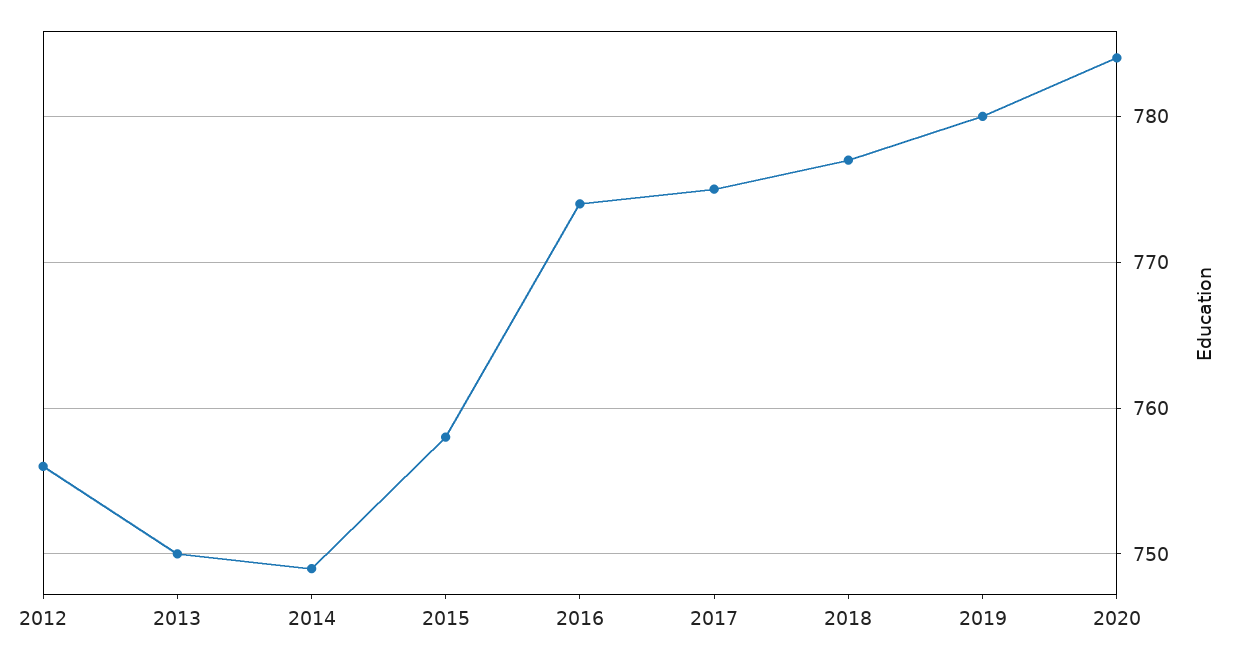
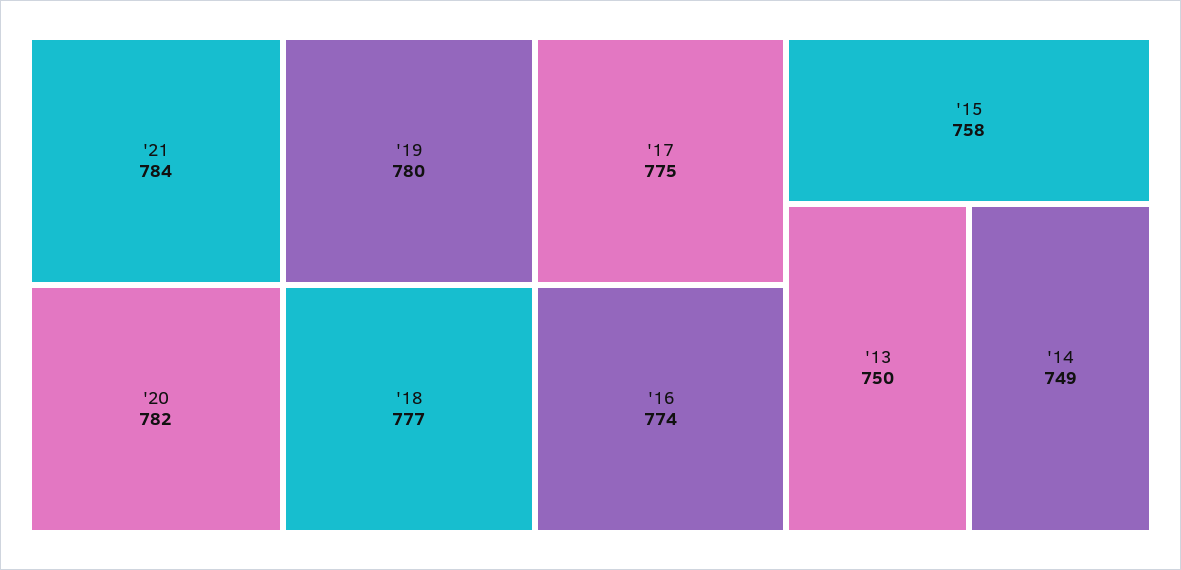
2012: 756 -> none
2020: 784 -> 782
'21: none -> 784

